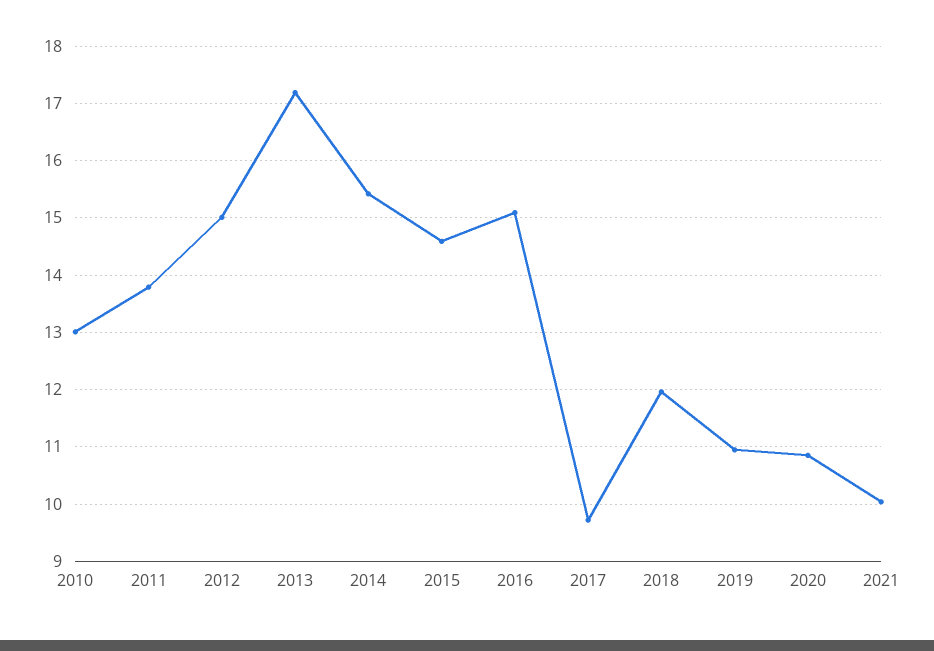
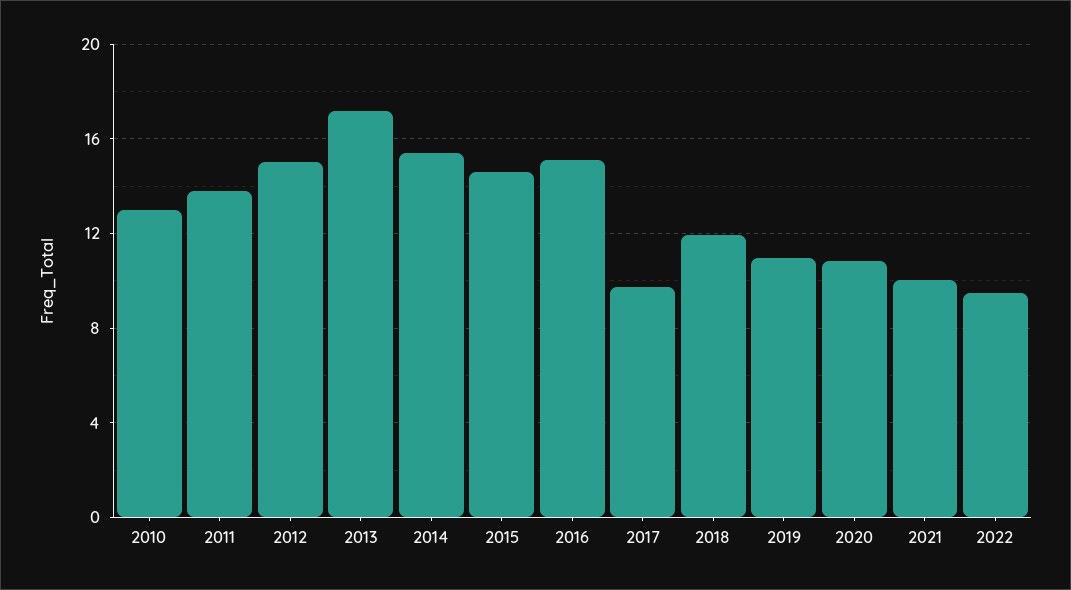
2022: none -> 9.5

